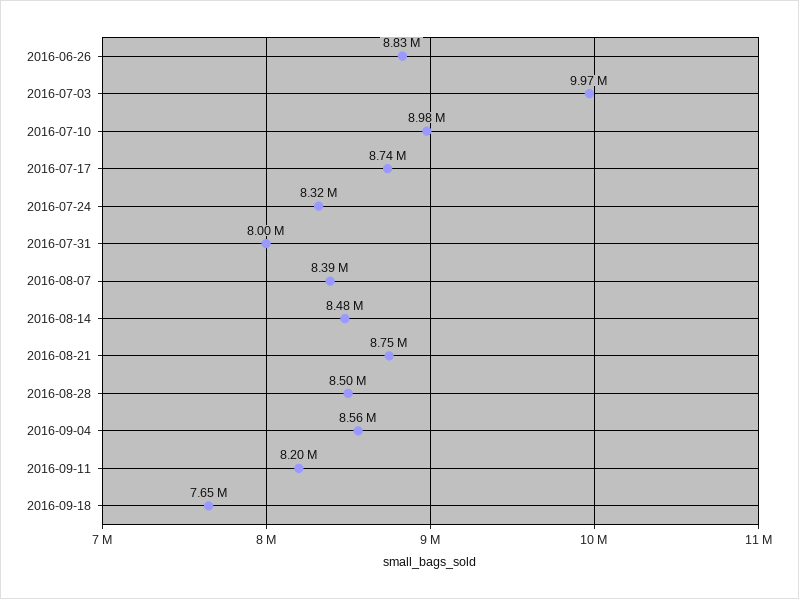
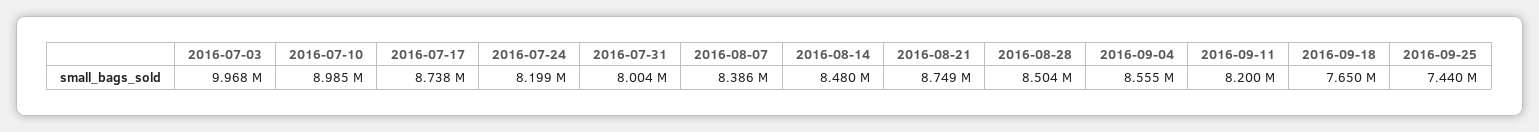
2016-06-26: 8830000 -> none
2016-07-24: 8320000 -> 8199000
2016-09-25: none -> 7440000

